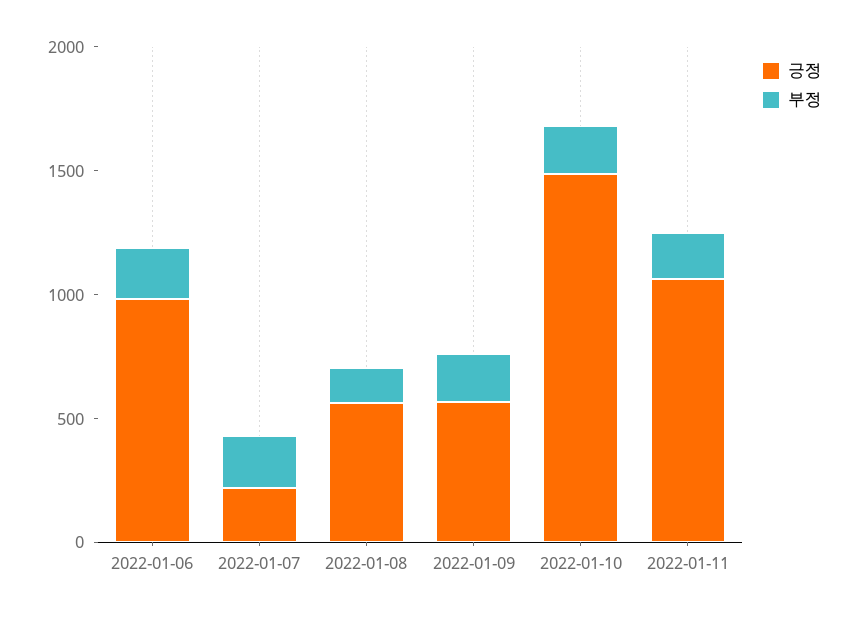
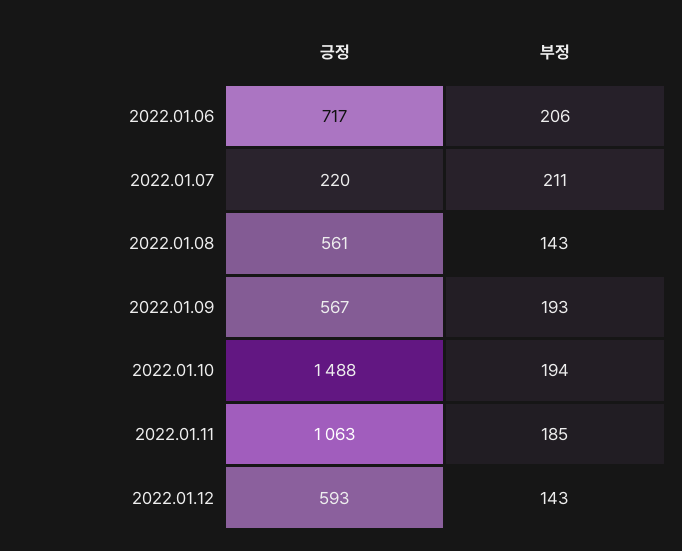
긍정, 2022-01-06: 1000 -> 717
긍정, 2022.01.12: none -> 593
부정, 2022.01.12: none -> 143

